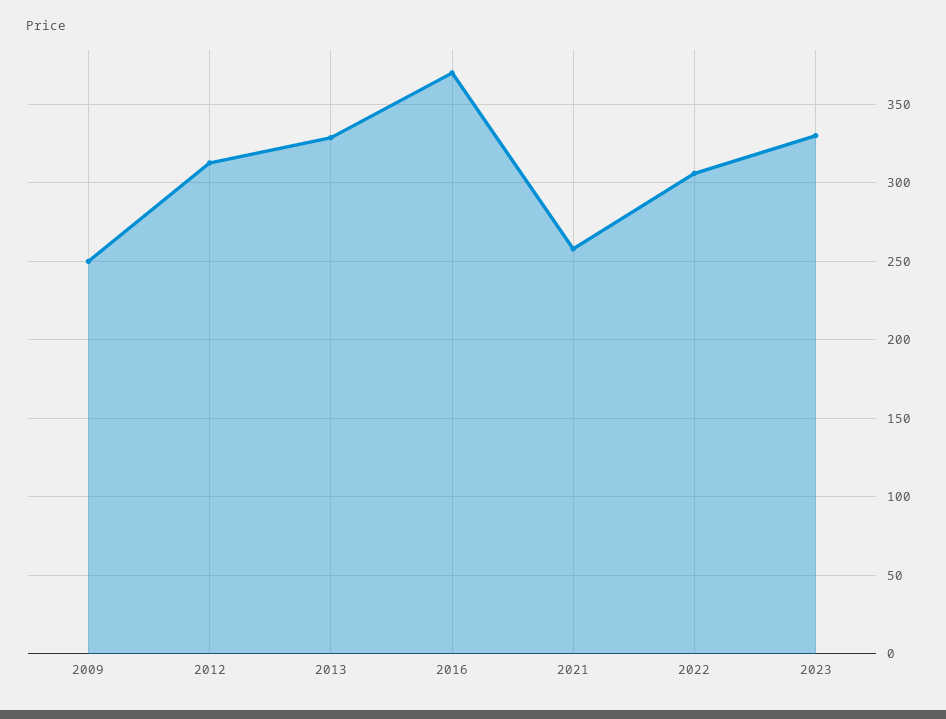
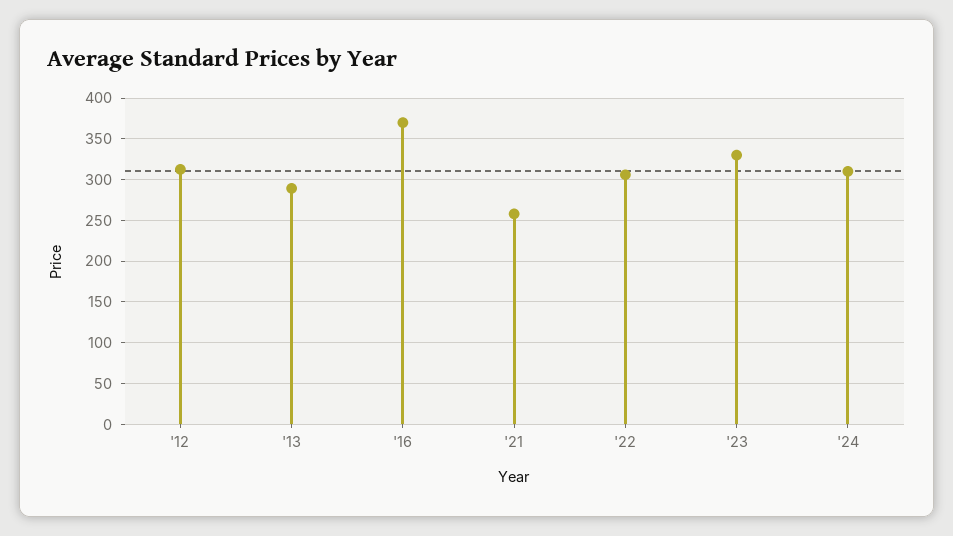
2009: 250 -> none
2013: 330 -> 290
'24: none -> 310

